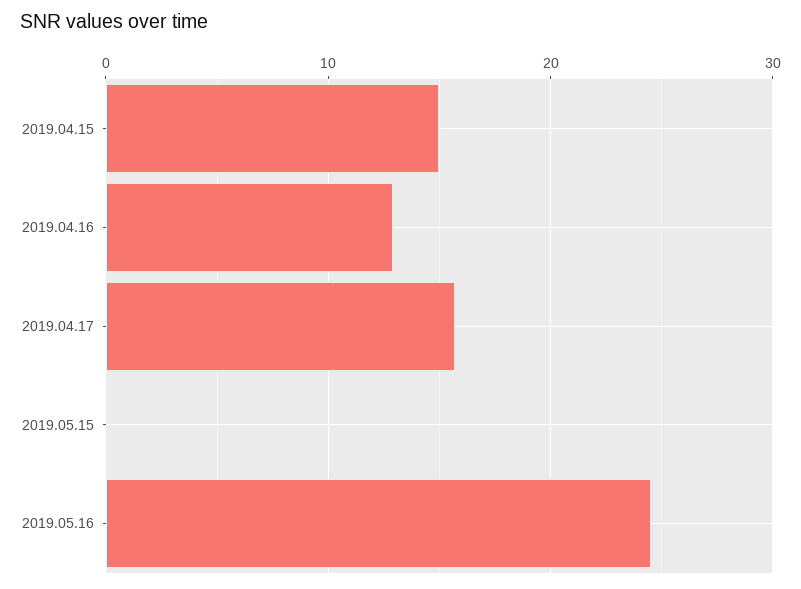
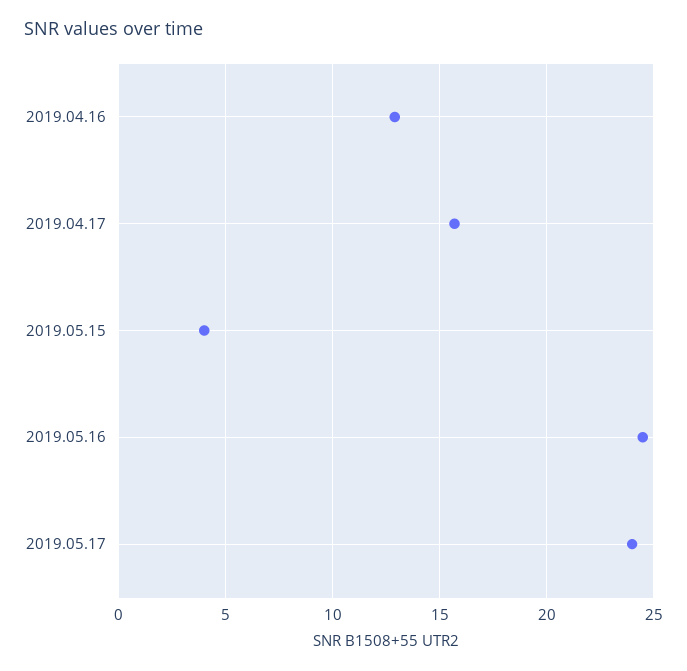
2019.04.15: 15 -> none
2019.05.15: 0 -> 4
2019.05.17: none -> 24

